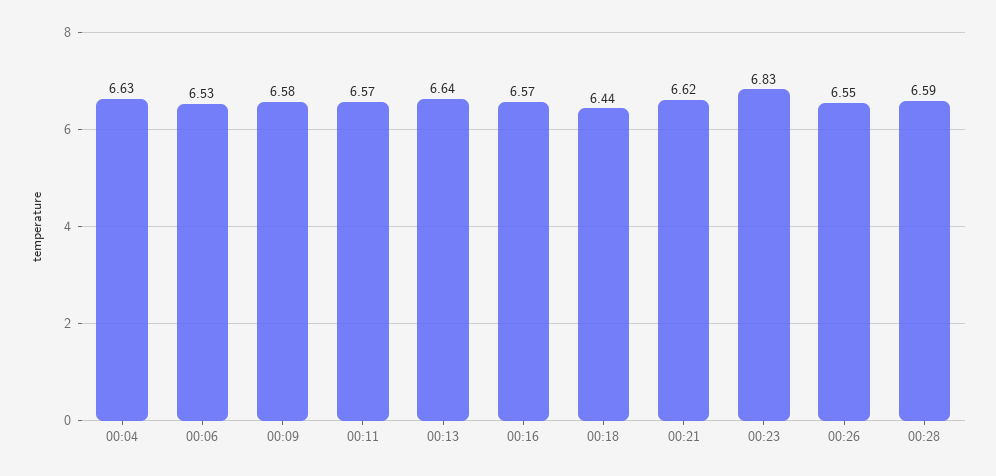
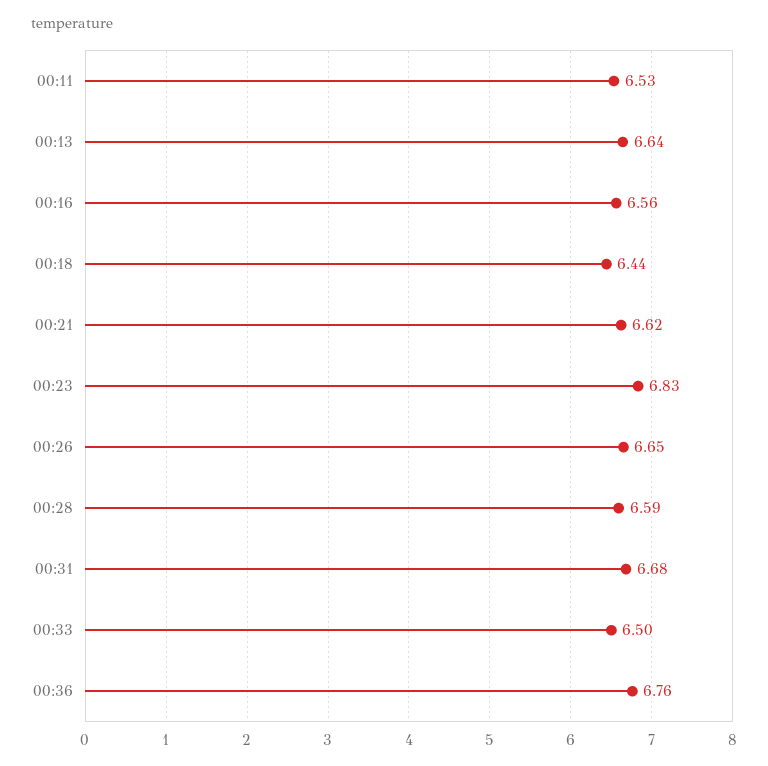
00:04: 6.63 -> none
00:06: 6.53 -> none
00:09: 6.58 -> none
00:11: 6.57 -> 6.53
00:16: 6.57 -> 6.56
00:26: 6.55 -> 6.65
00:31: none -> 6.68
00:33: none -> 6.5
00:36: none -> 6.76

